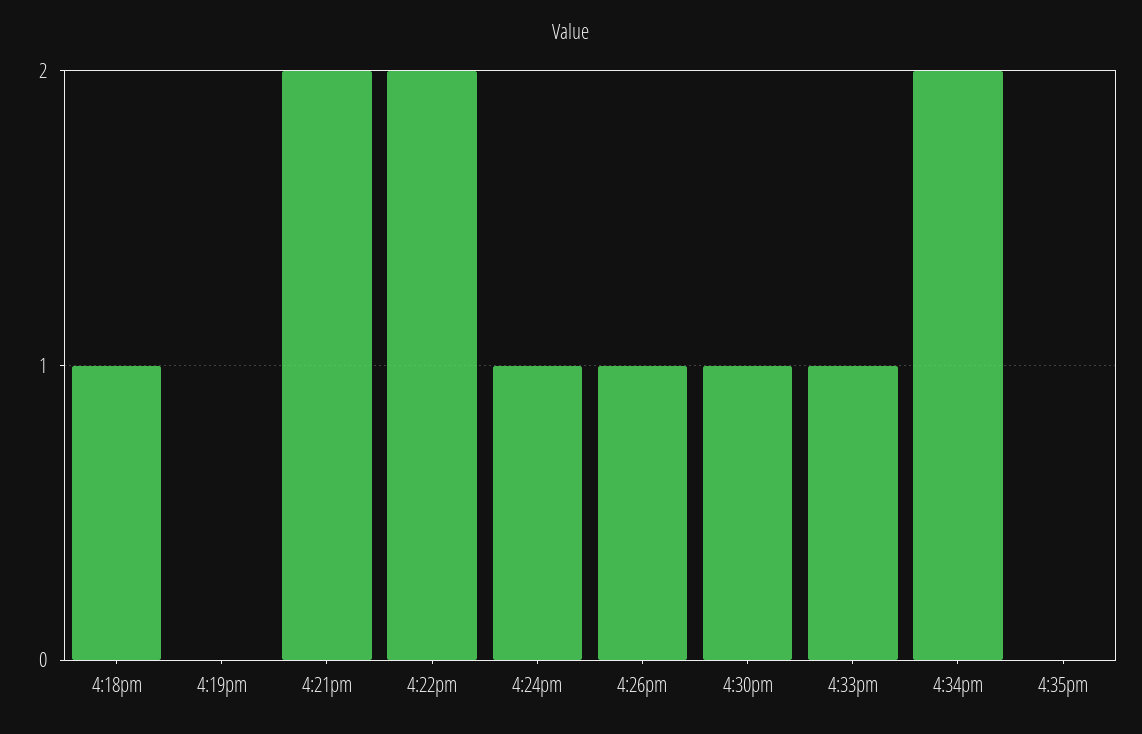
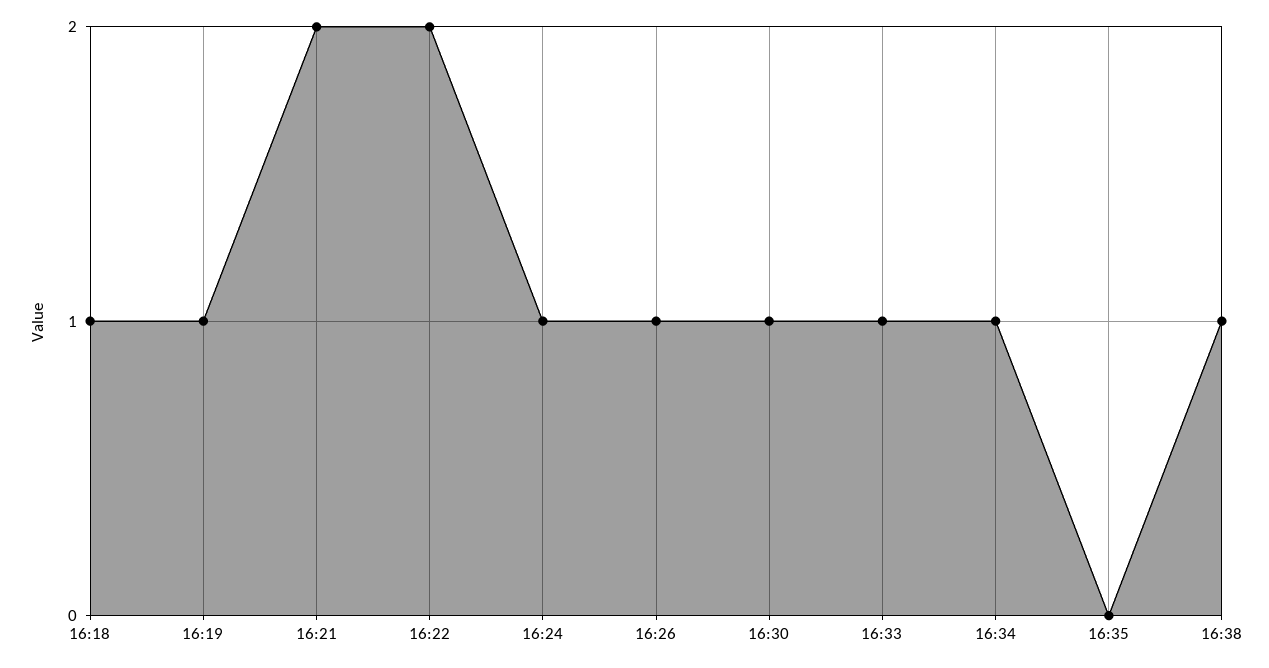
4:19pm: 0 -> 1
4:34pm: 2 -> 1
16:38: none -> 1

